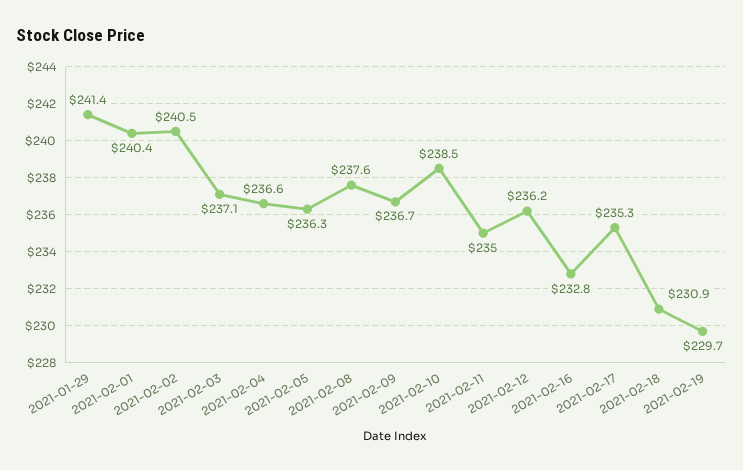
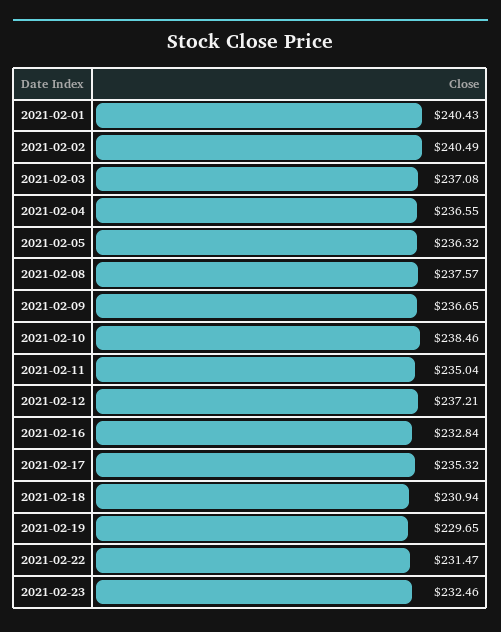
2021-01-29: 241.4 -> none
2021-02-12: 236.2 -> 237.21
2021-02-22: none -> 231.47
2021-02-23: none -> 232.46

